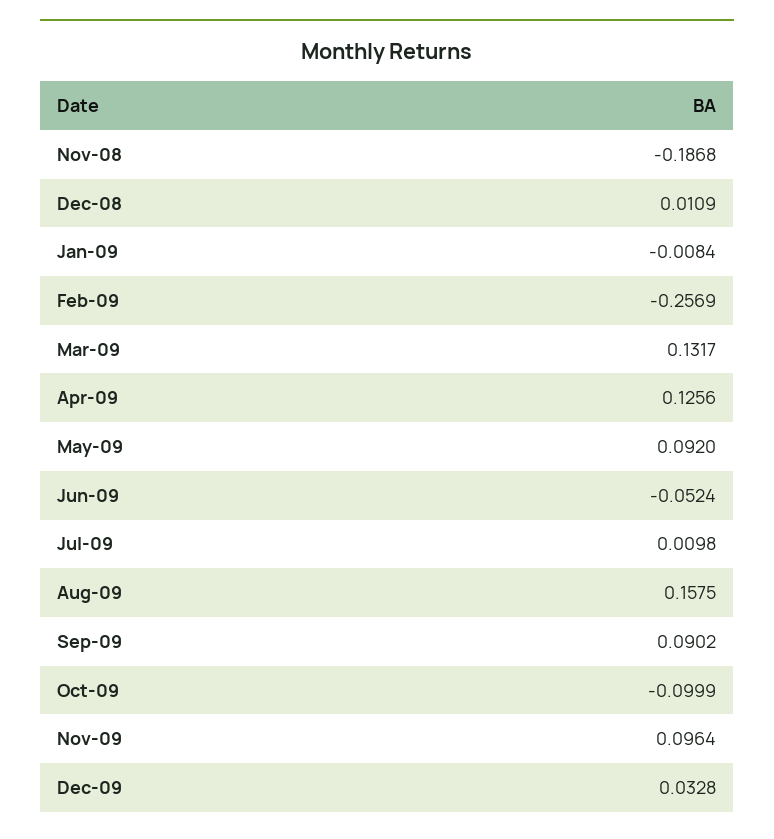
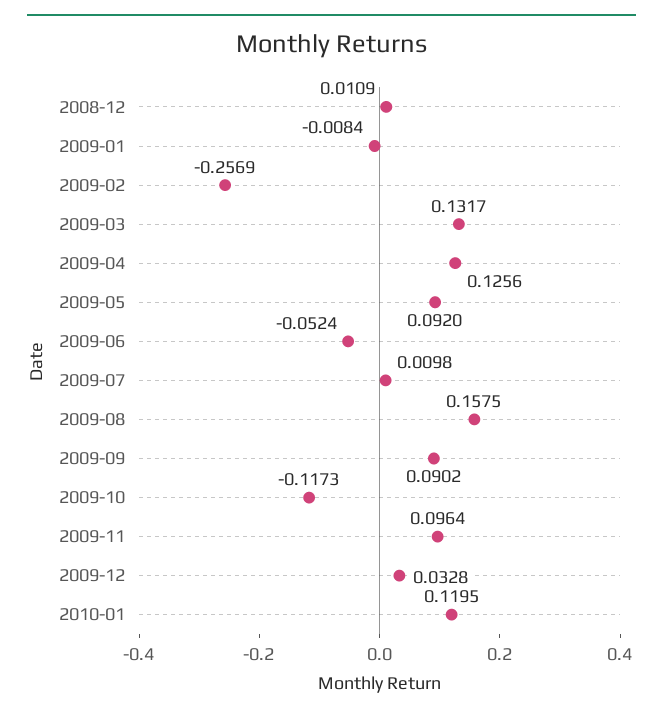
Nov-08: -0.1868 -> none
Oct-09: -0.0999 -> -0.1173
2010-01: none -> 0.1195

